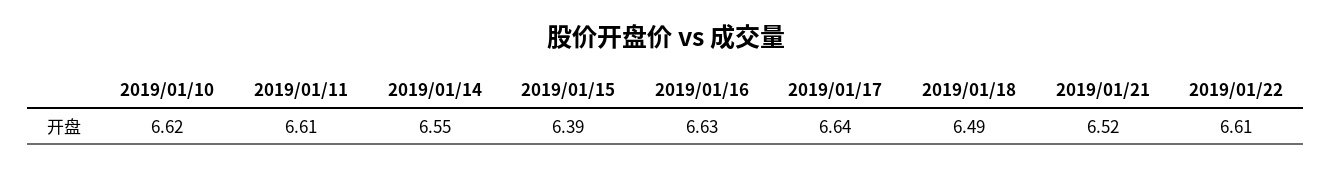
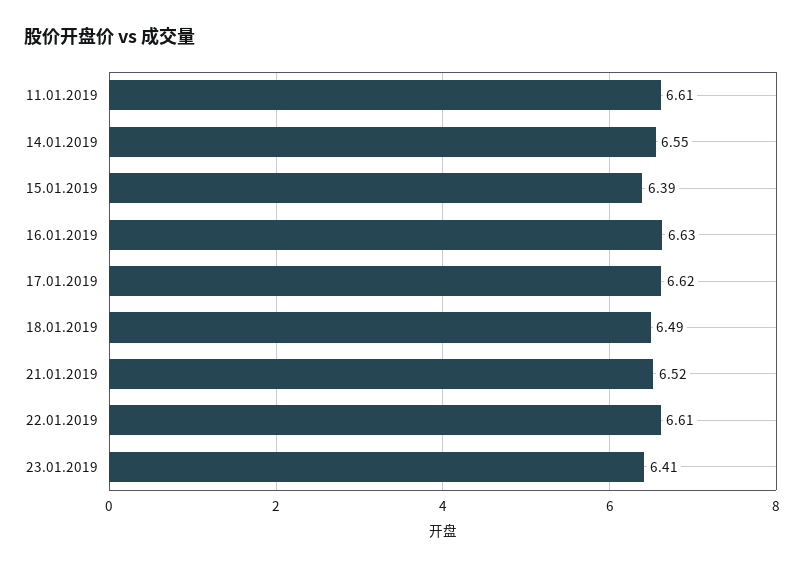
2019/01/10: 6.62 -> none
2019/01/17: 6.64 -> 6.62
23.01.2019: none -> 6.41

